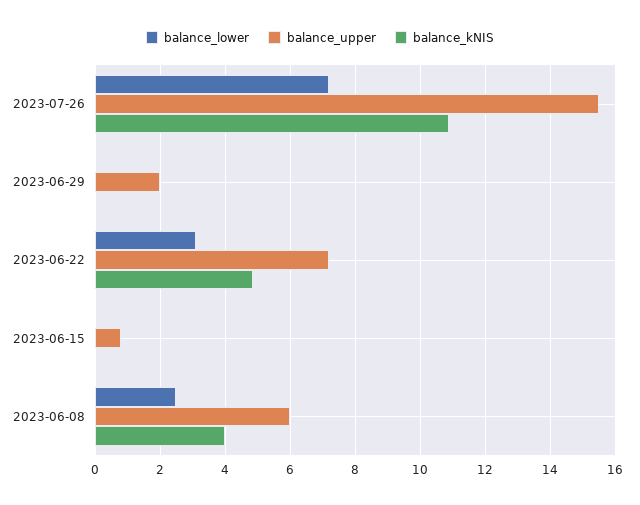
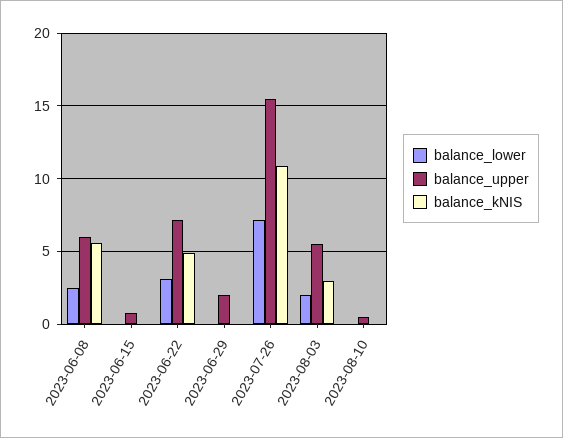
balance_kNIS, 2023-06-08: 4 -> 5.5
balance_lower, 2023-08-03: none -> 2
balance_upper, 2023-08-03: none -> 5.5
balance_kNIS, 2023-08-03: none -> 3
balance_lower, 2023-08-10: none -> 0
balance_upper, 2023-08-10: none -> 0.5
balance_kNIS, 2023-08-10: none -> 0

